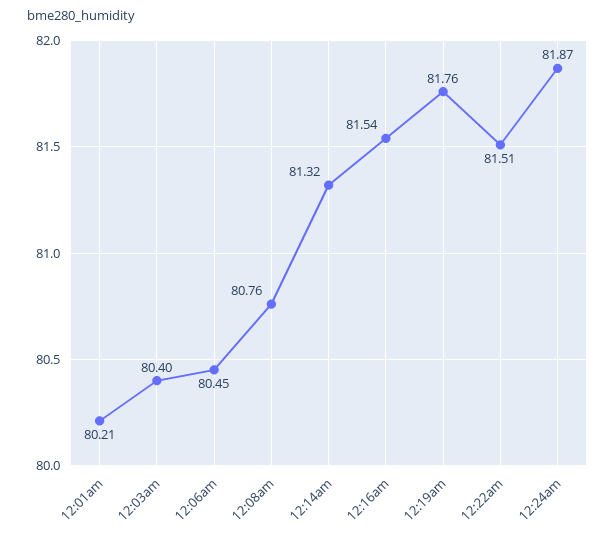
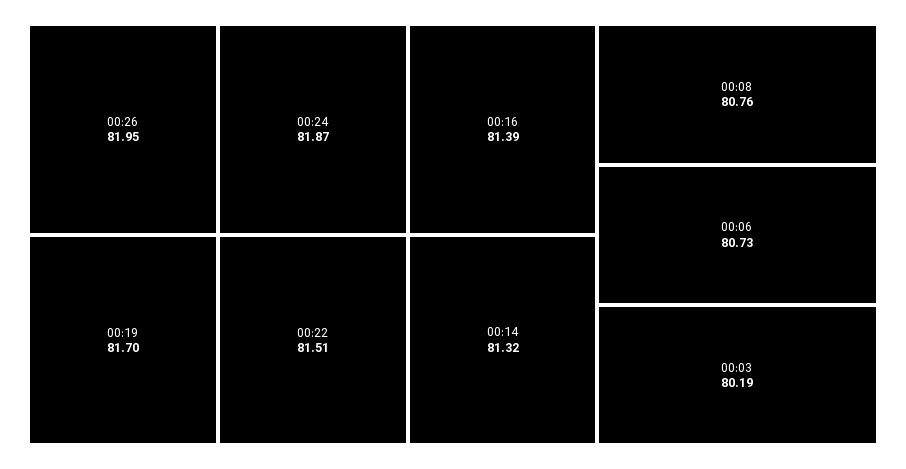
12:01am: 80.21 -> none
12:03am: 80.4 -> 80.19
12:06am: 80.45 -> 80.73
12:16am: 81.54 -> 81.39
12:19am: 81.76 -> 81.7
00:26: none -> 81.95

